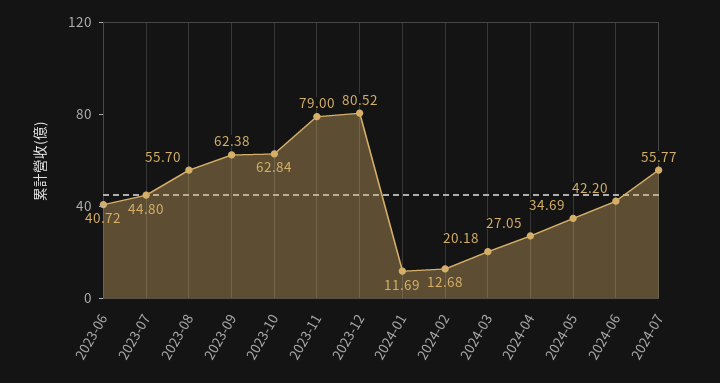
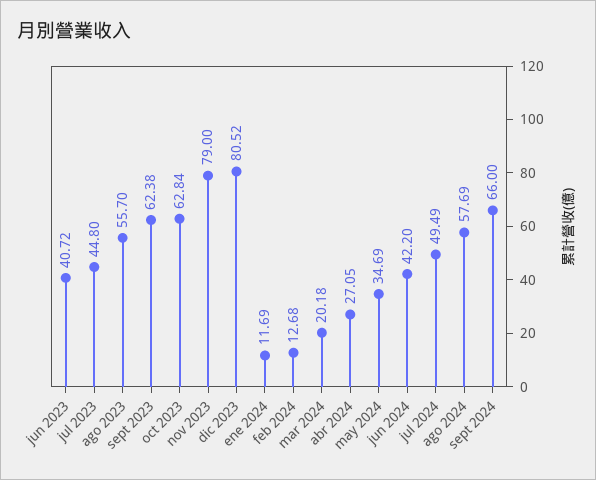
2024-07: 55.77 -> 49.49
ago 2024: none -> 57.69
sept 2024: none -> 66

